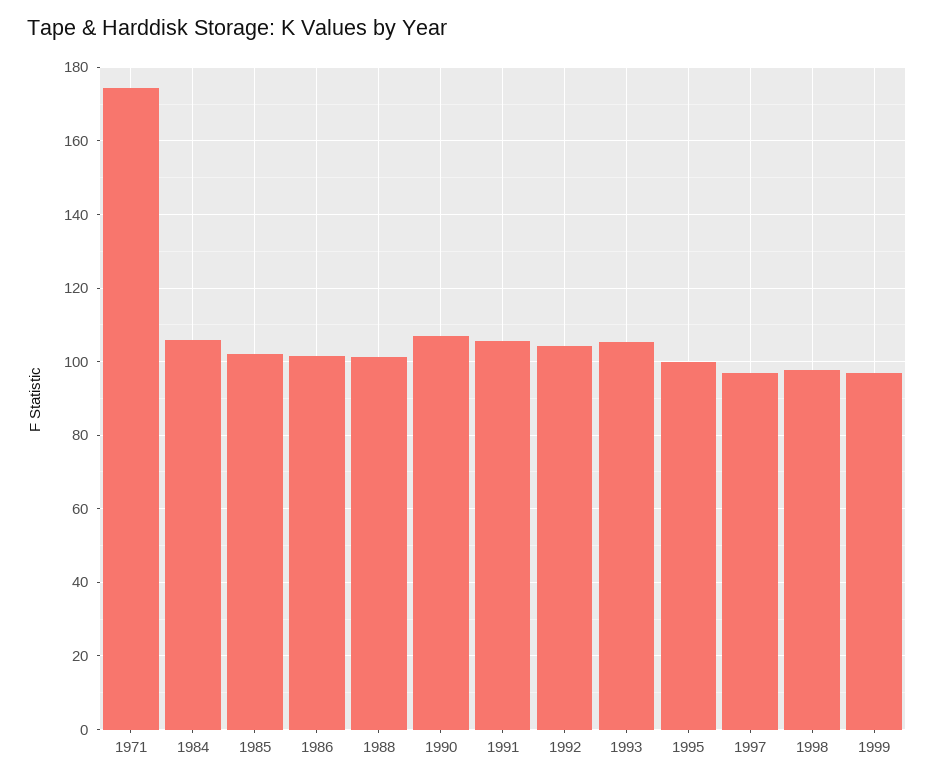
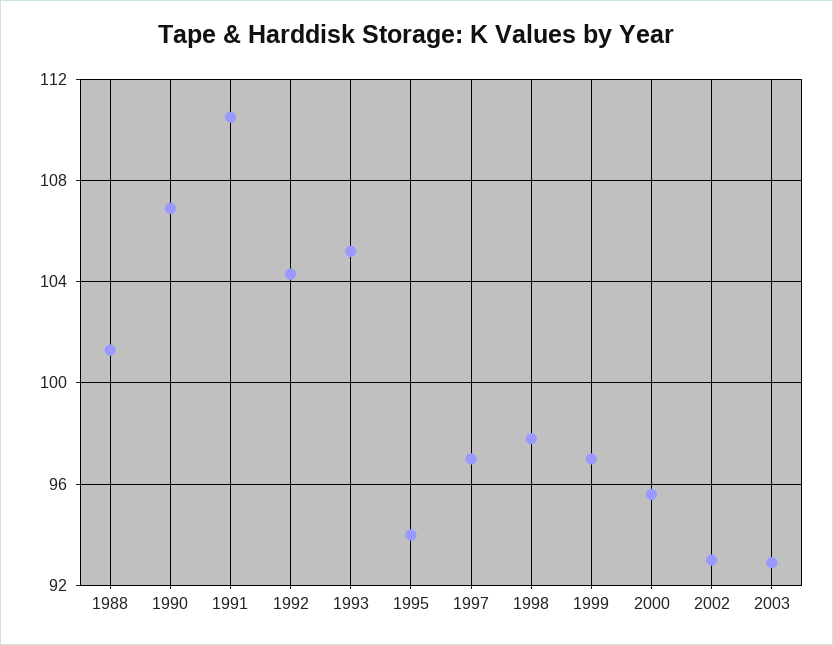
1971: 174 -> none
1984: 106 -> none
1985: 102 -> none
1986: 102 -> none
1991: 106 -> 110.5
1995: 100 -> 94
2000: none -> 95.5
2002: none -> 93
2003: none -> 93

